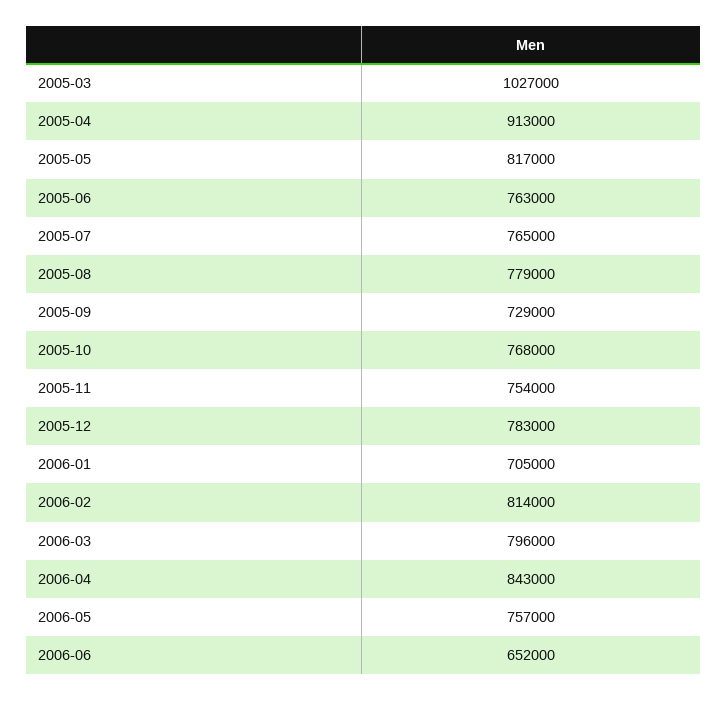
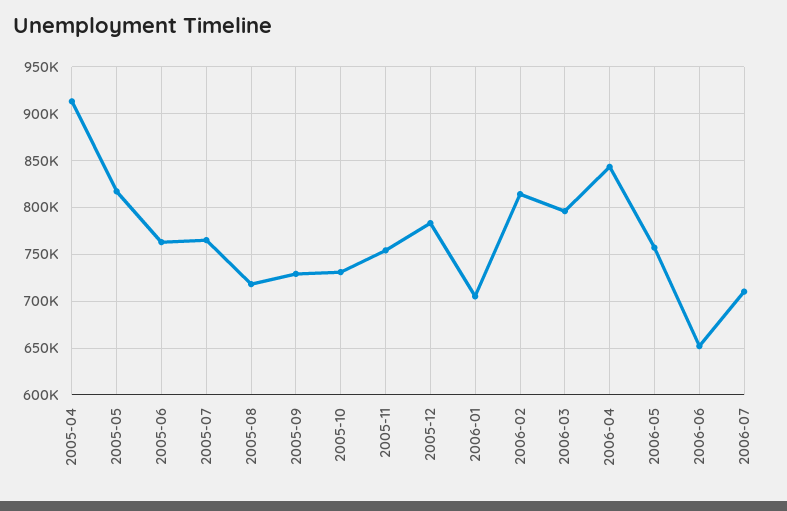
2005-03: 1027000 -> none
2005-08: 779000 -> 720000
2005-10: 768000 -> 730000
2006-07: none -> 710000

